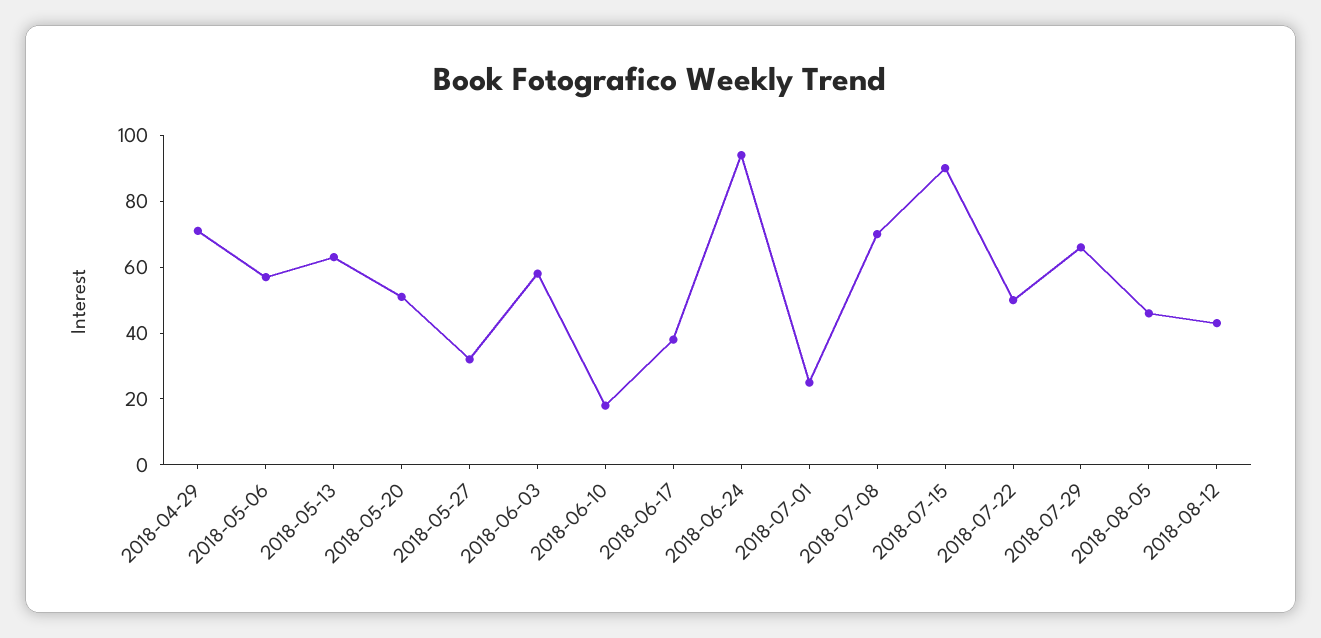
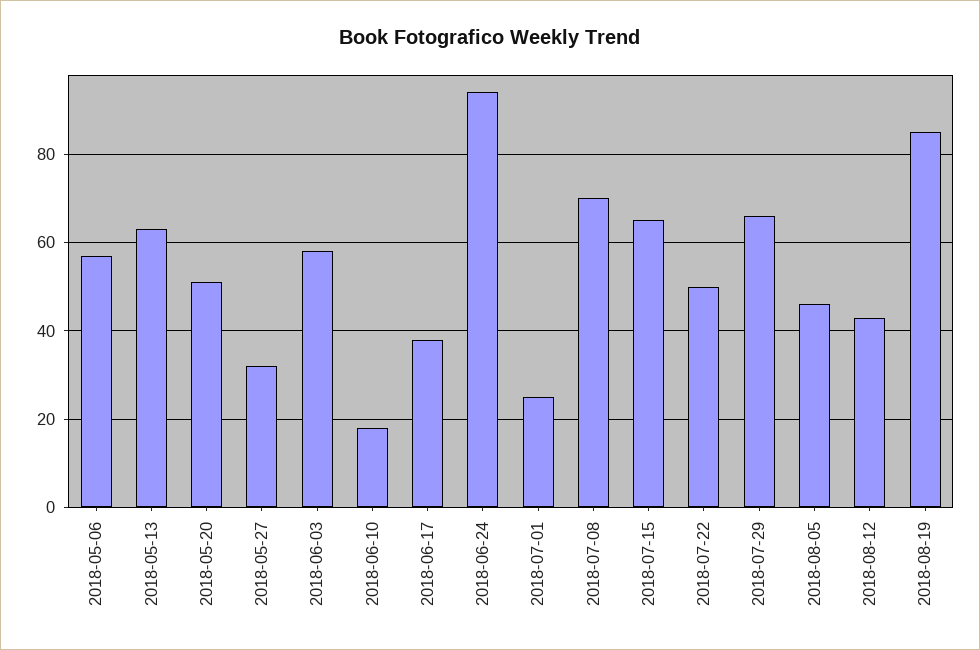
2018-04-29: 70 -> none
2018-07-15: 90 -> 65
2018-08-19: none -> 85

